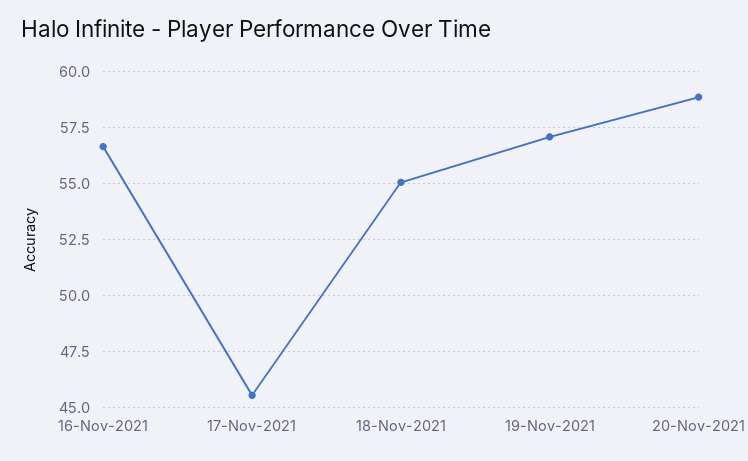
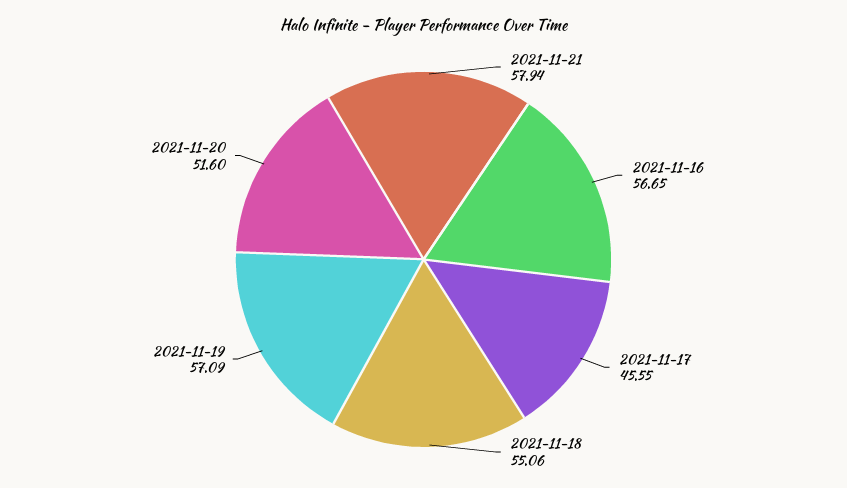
20-Nov-2021: 59 -> 51.6
2021-11-21: none -> 57.94

